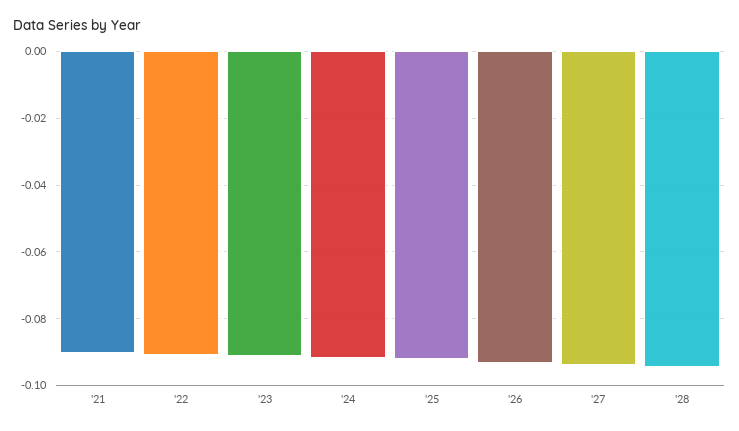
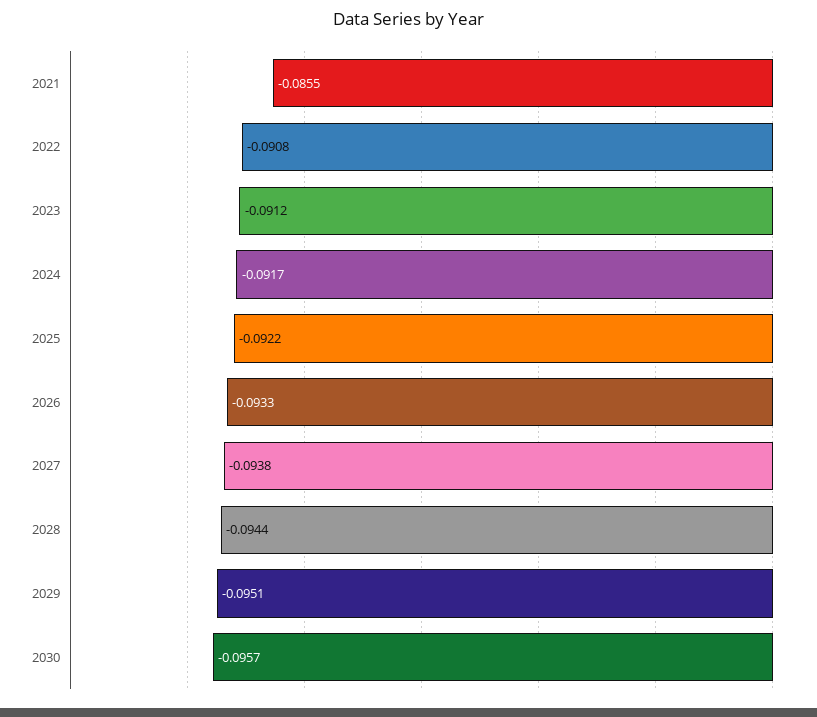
'21: -0.09 -> -0.0855
2029: none -> -0.0951
2030: none -> -0.0957

